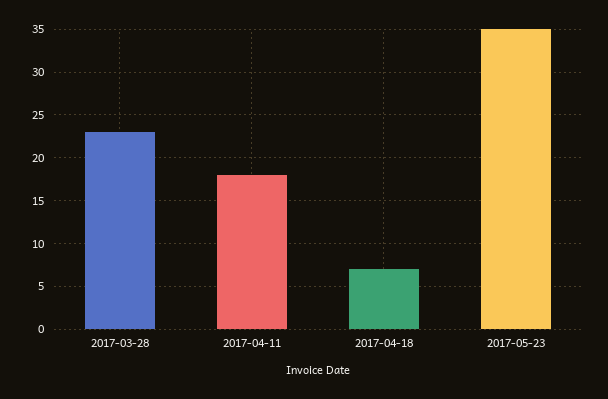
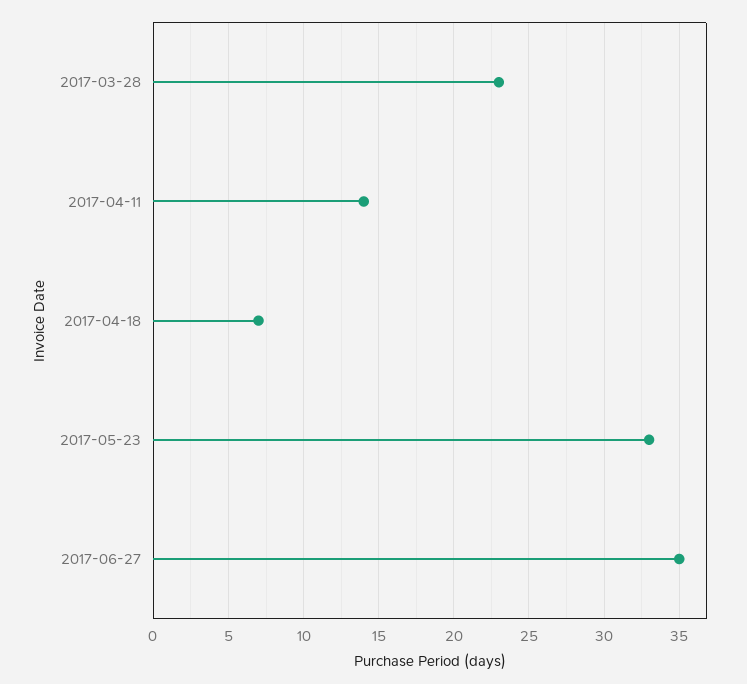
2017-04-11: 18 -> 14
2017-05-23: 35 -> 33
2017-06-27: none -> 35

